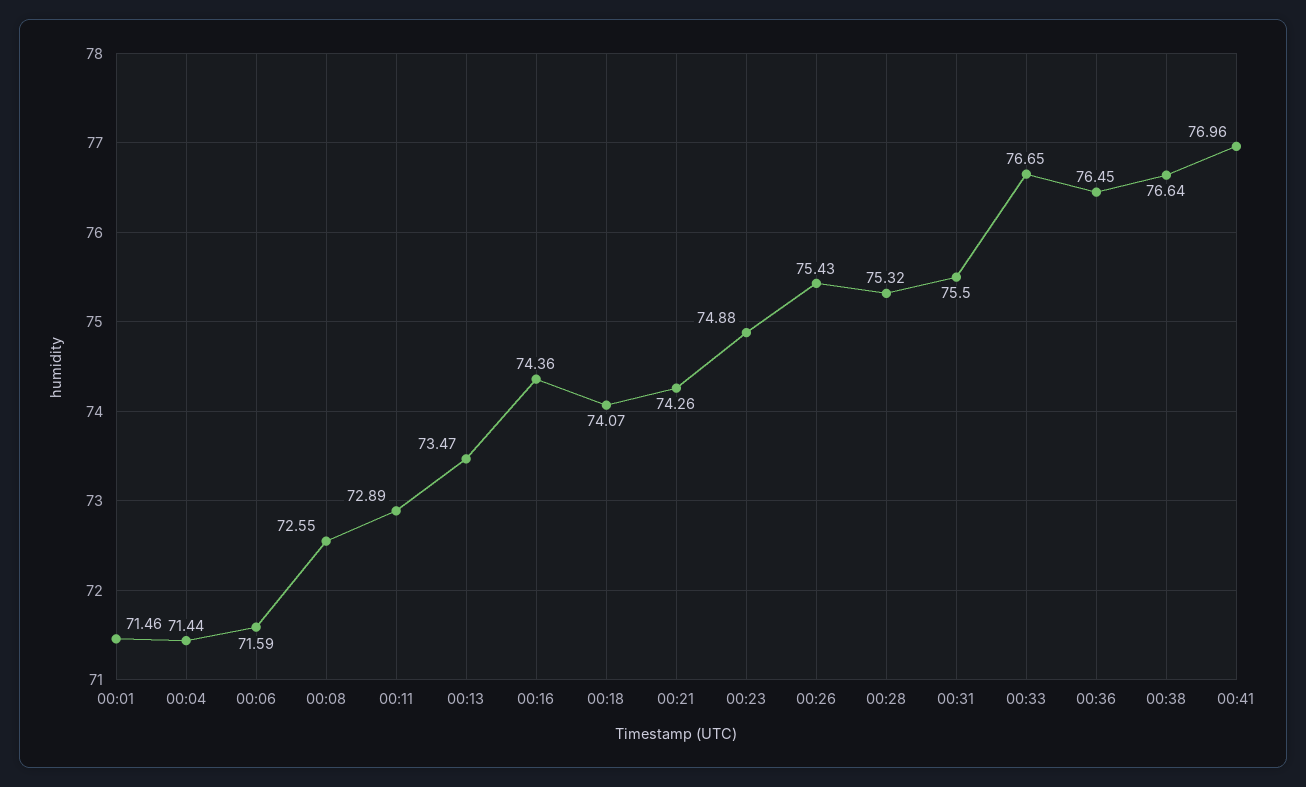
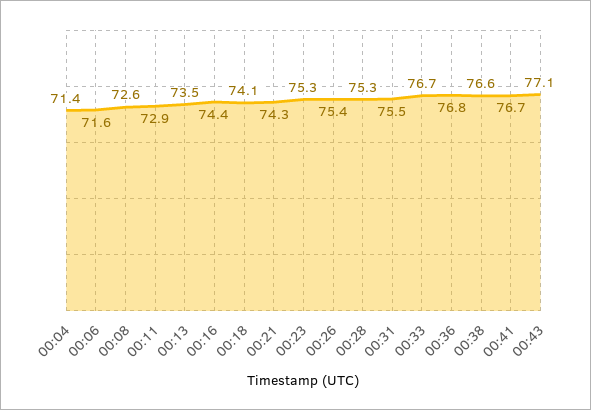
00:01: 71.46 -> none
00:23: 74.88 -> 75.3
00:36: 76.45 -> 76.8
00:41: 76.96 -> 76.7
00:43: none -> 77.1

